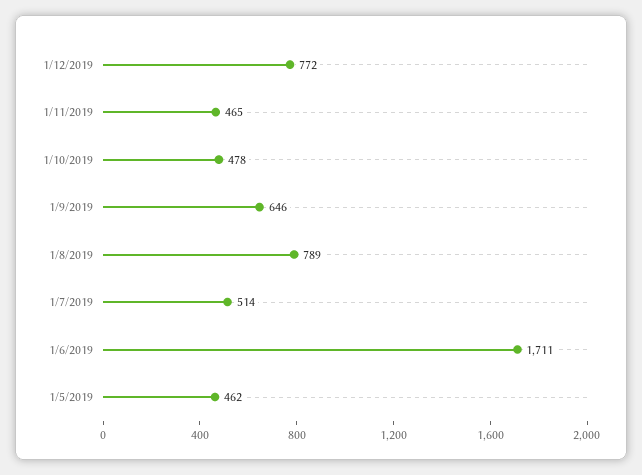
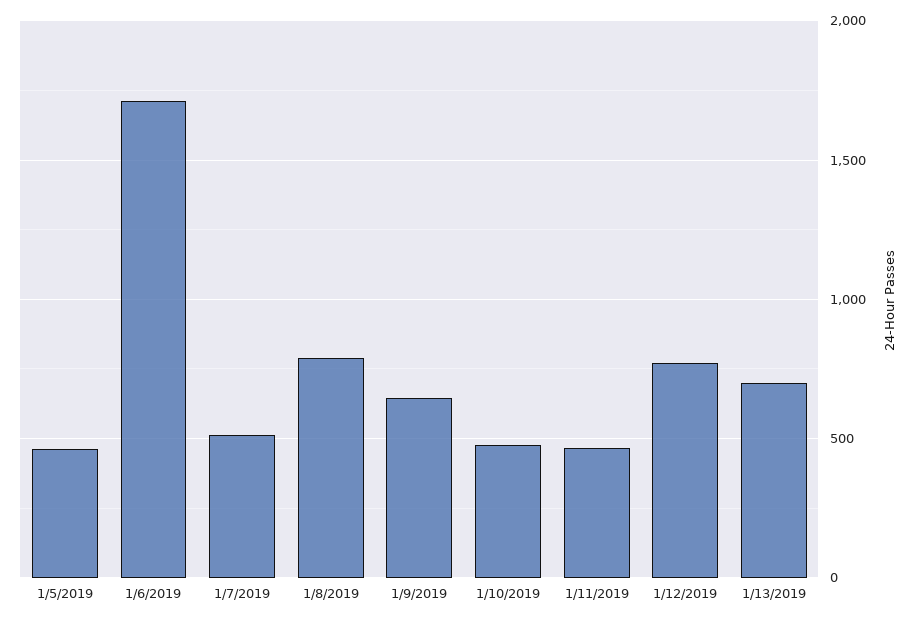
1/13/2019: none -> 700

